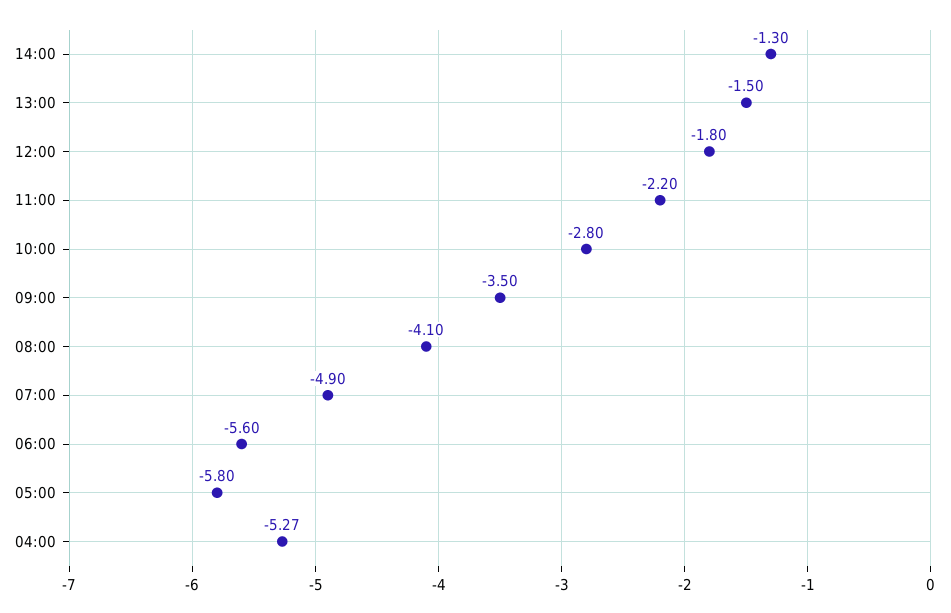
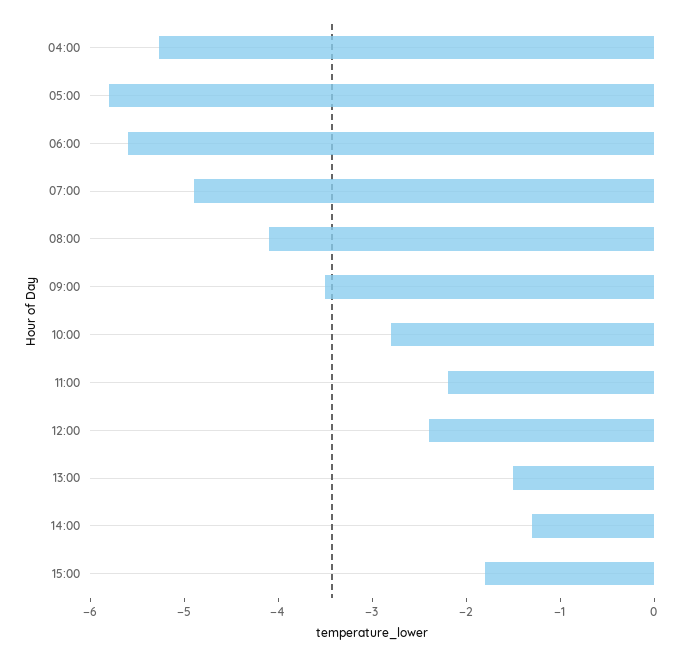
12:00: -1.8 -> -2.4
15:00: none -> -1.8

